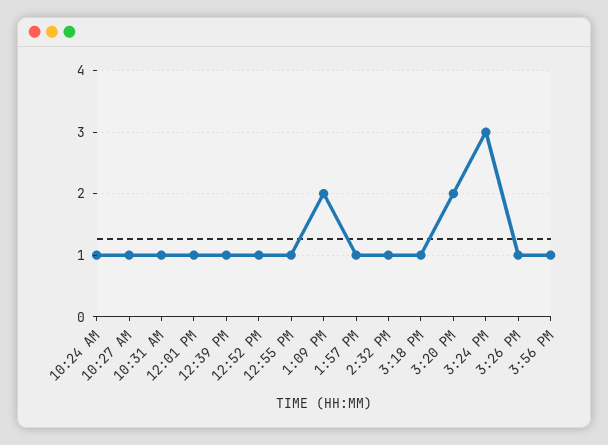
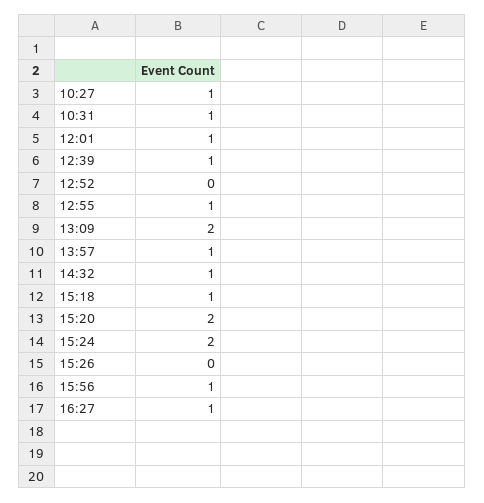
10:24 AM: 1 -> none
12:52 PM: 1 -> 0
3:24 PM: 3 -> 2
3:26 PM: 1 -> 0
16:27: none -> 1

